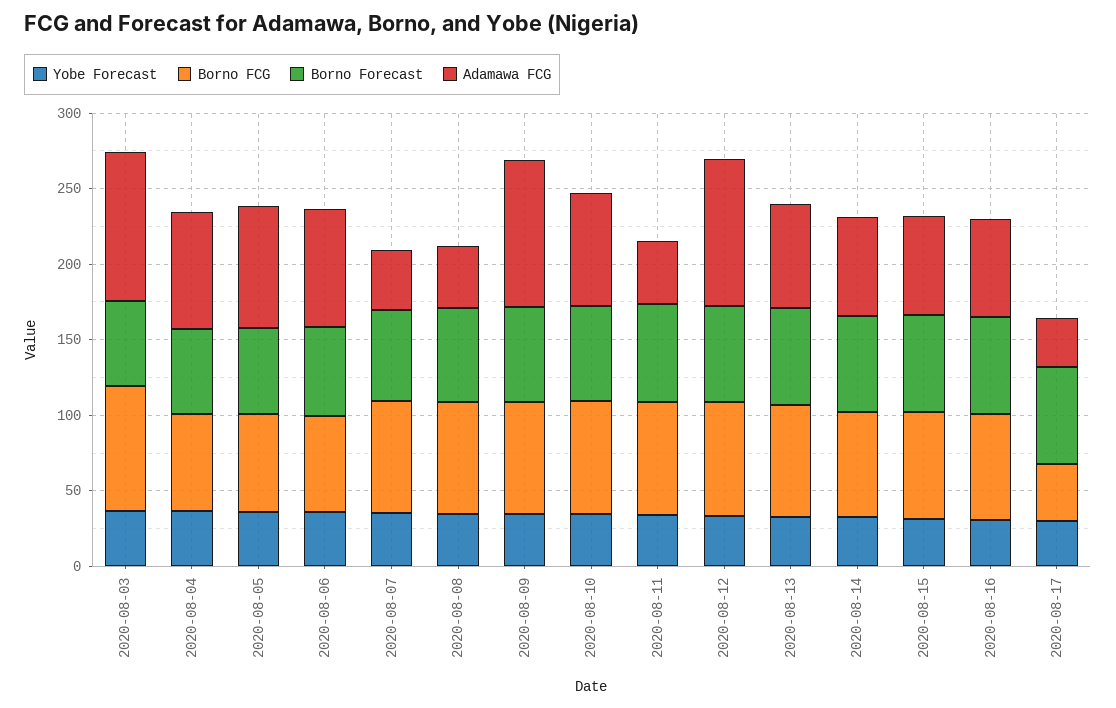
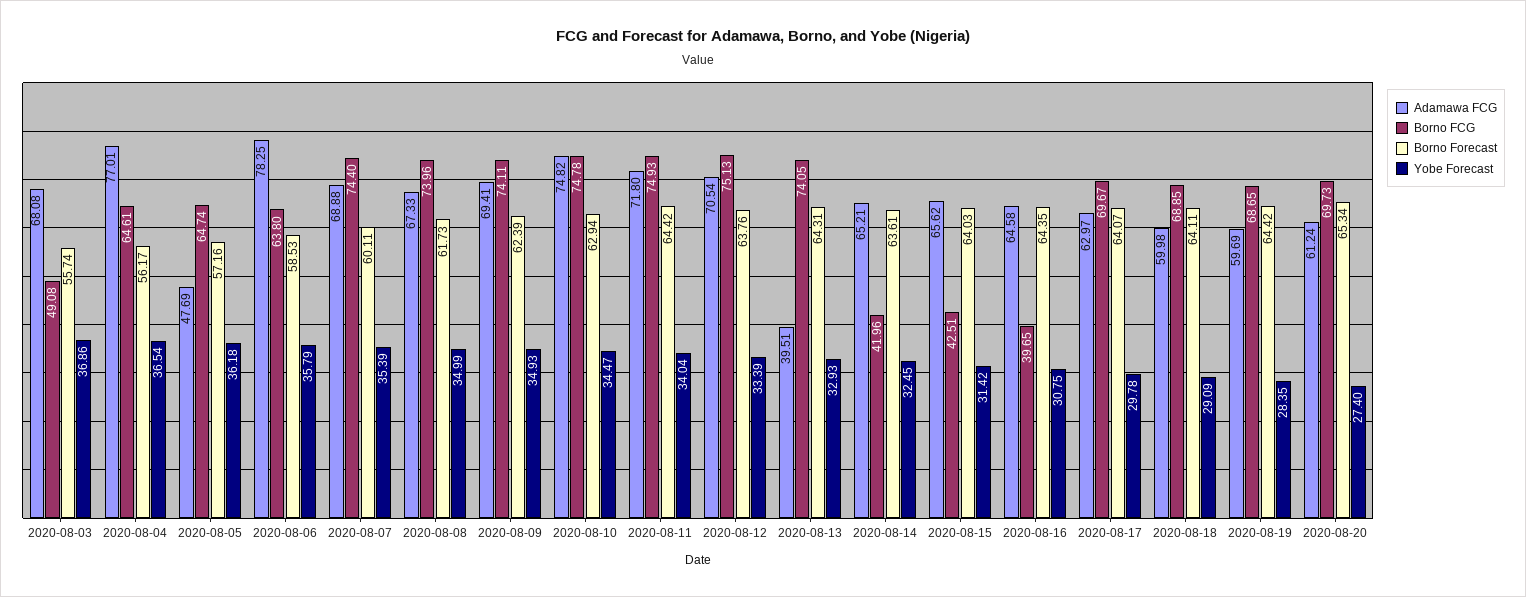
Borno FCG, 2020-08-03: 80 -> 49.08
Adamawa FCG, 2020-08-03: 100 -> 68.08
Adamawa FCG, 2020-08-05: 80 -> 47.69
Adamawa FCG, 2020-08-07: 40 -> 68.88
Adamawa FCG, 2020-08-08: 40 -> 67.33
Adamawa FCG, 2020-08-09: 100 -> 69.41
Adamawa FCG, 2020-08-11: 40 -> 71.8
Adamawa FCG, 2020-08-12: 100 -> 70.54
Adamawa FCG, 2020-08-13: 70 -> 39.51
Borno FCG, 2020-08-14: 70 -> 41.96
Borno FCG, 2020-08-15: 70 -> 42.51
Borno FCG, 2020-08-16: 70 -> 39.65
Borno FCG, 2020-08-17: 40 -> 69.67
Adamawa FCG, 2020-08-17: 30 -> 62.97
Adamawa FCG, 2020-08-18: none -> 59.98
Borno FCG, 2020-08-18: none -> 68.85
Borno Forecast, 2020-08-18: none -> 64.11
Yobe Forecast, 2020-08-18: none -> 29.09
Adamawa FCG, 2020-08-19: none -> 59.69
Borno FCG, 2020-08-19: none -> 68.65
Borno Forecast, 2020-08-19: none -> 64.42
Yobe Forecast, 2020-08-19: none -> 28.35
Adamawa FCG, 2020-08-20: none -> 61.24
Borno FCG, 2020-08-20: none -> 69.73
Borno Forecast, 2020-08-20: none -> 65.34
Yobe Forecast, 2020-08-20: none -> 27.4

